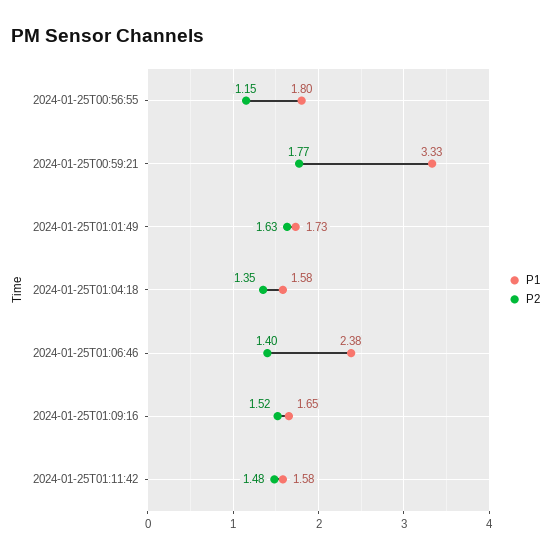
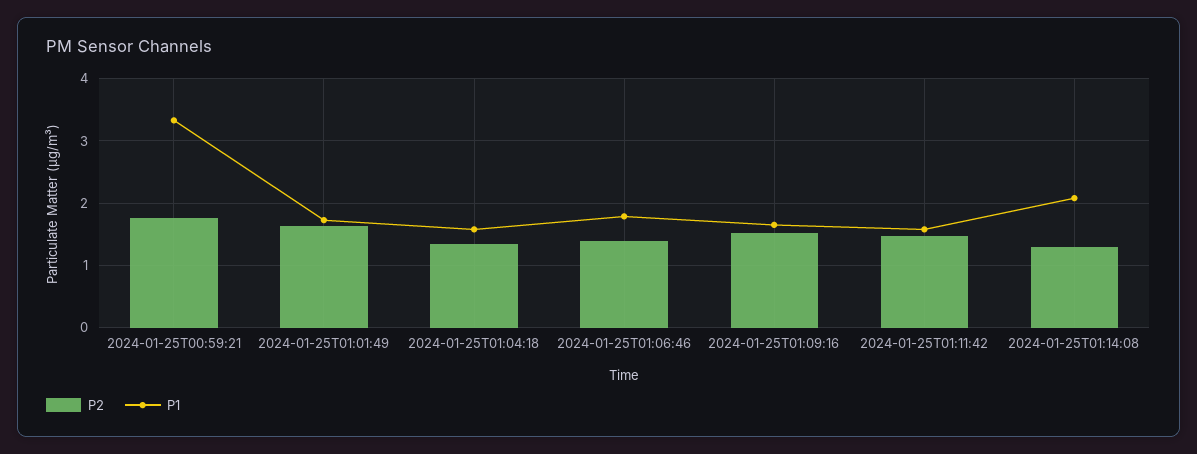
P1, 2024-01-25T00:56:55: 1.8 -> none
P2, 2024-01-25T00:56:55: 1.15 -> none
P1, 2024-01-25T01:06:46: 2.38 -> 1.8
P2, 2024-01-25T01:14:08: none -> 1.3
P1, 2024-01-25T01:14:08: none -> 2.1

